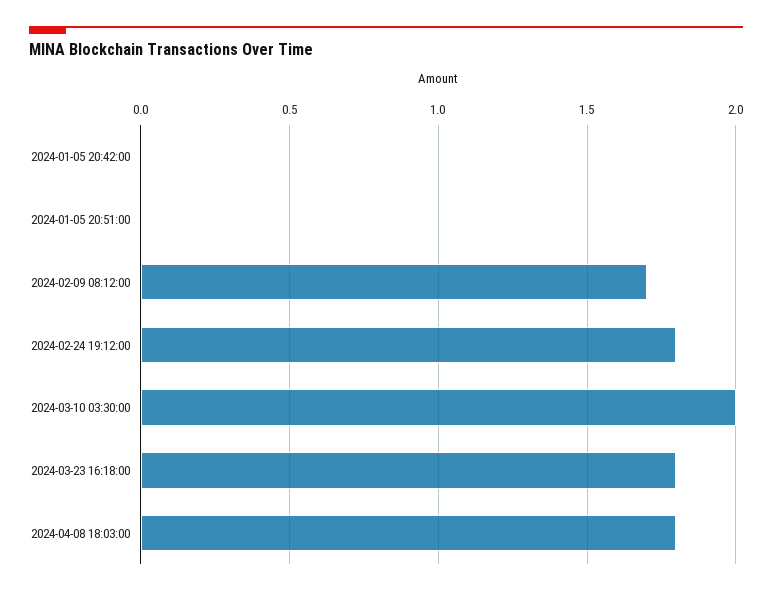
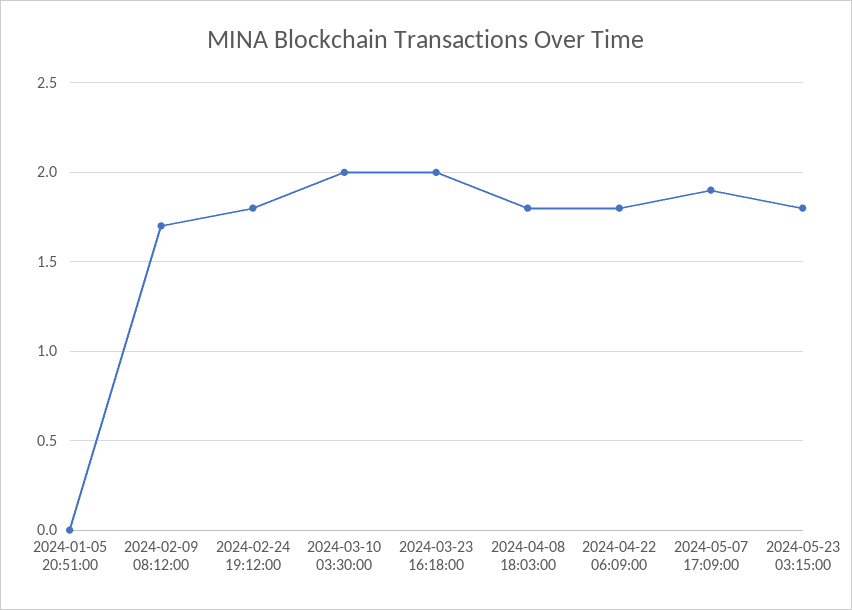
2024-01-05 20:42:00: 0 -> none
2024-03-23 16:18:00: 1.8 -> 2
2024-04-22 06:09:00: none -> 1.8
2024-05-07 17:09:00: none -> 1.9
2024-05-23 03:15:00: none -> 1.8

